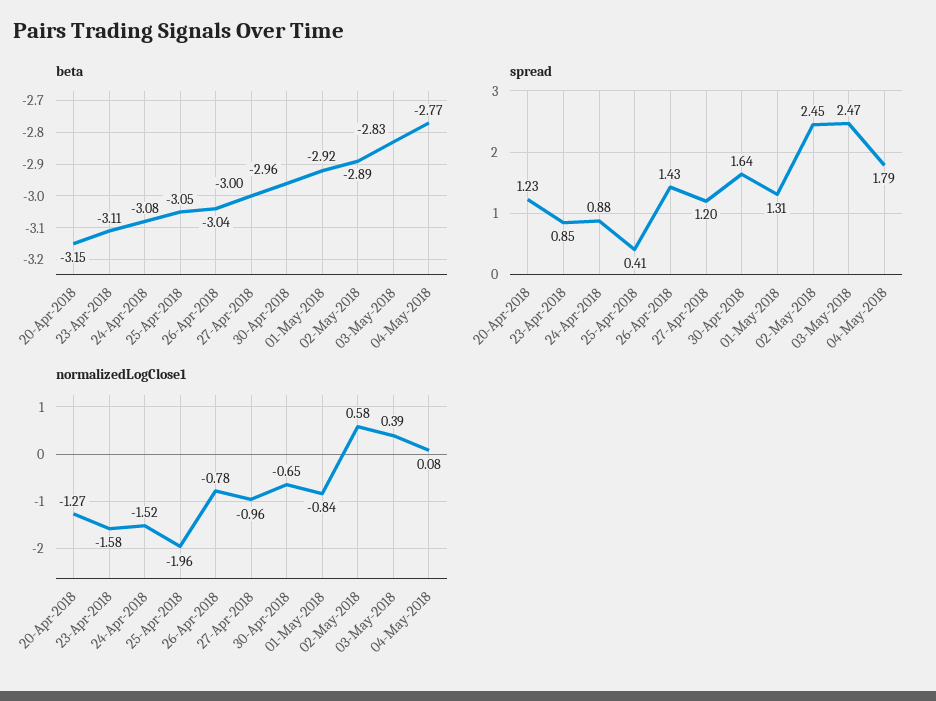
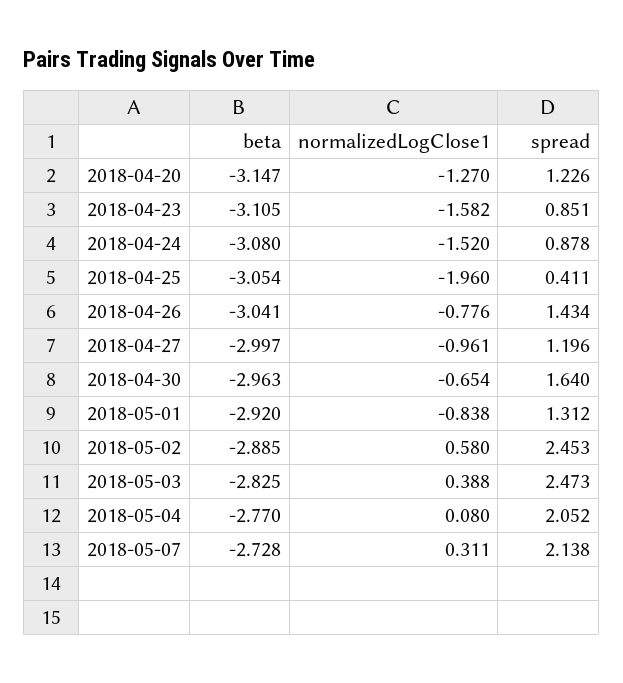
spread, 04-May-2018: 1.79 -> 2.052
beta, 2018-05-07: none -> -2.728
normalizedLogClose1, 2018-05-07: none -> 0.311
spread, 2018-05-07: none -> 2.138

